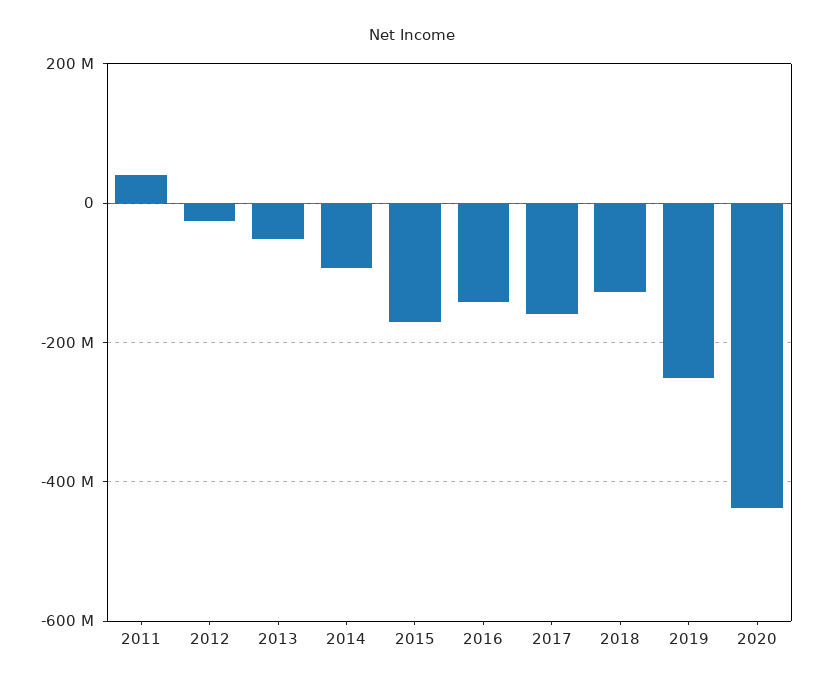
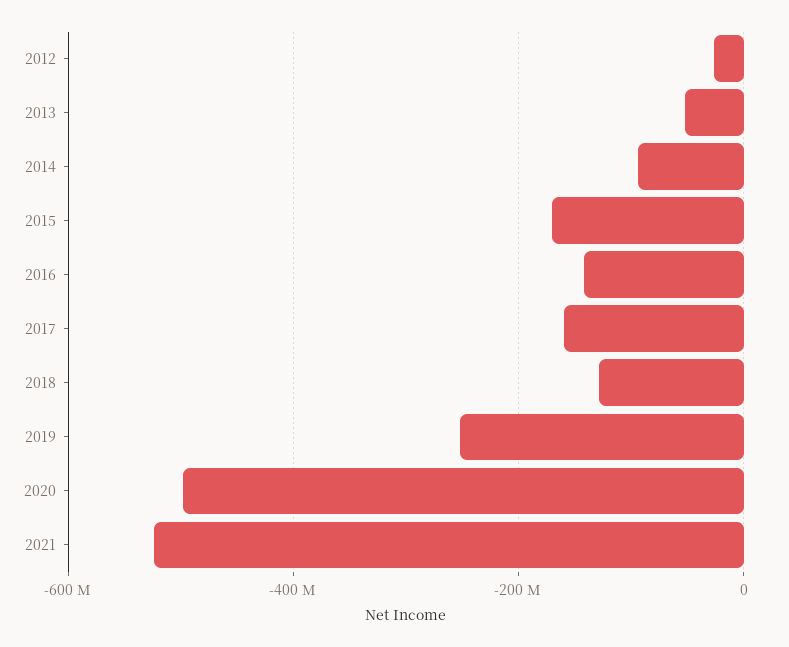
2011: 40000000 -> none
2020: -440000000 -> -500000000
2021: none -> -520000000

